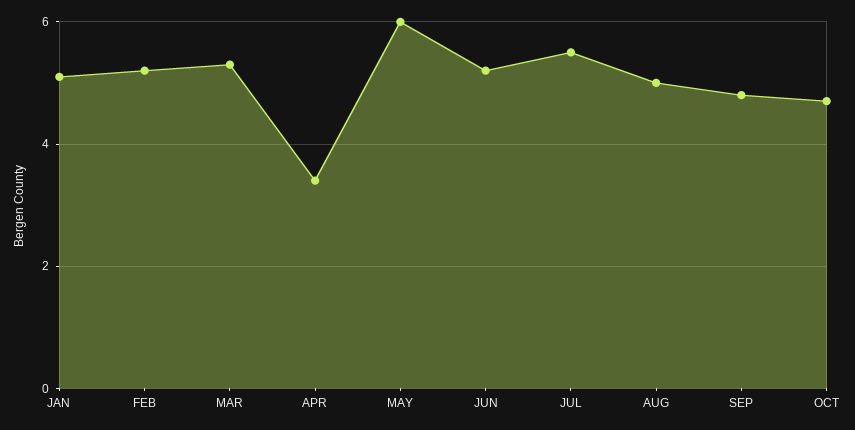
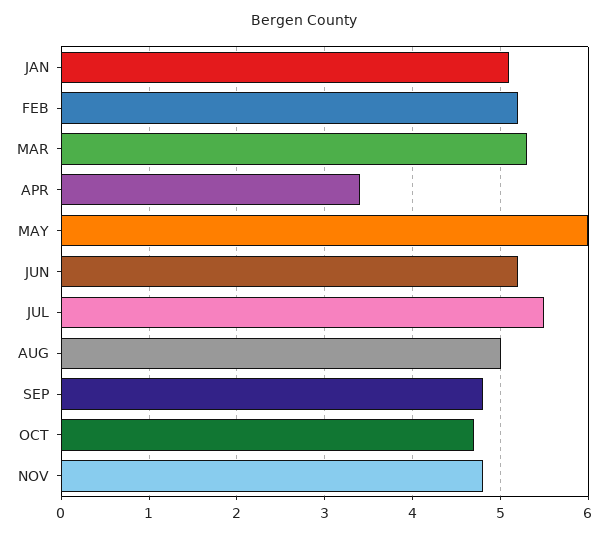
NOV: none -> 4.8

